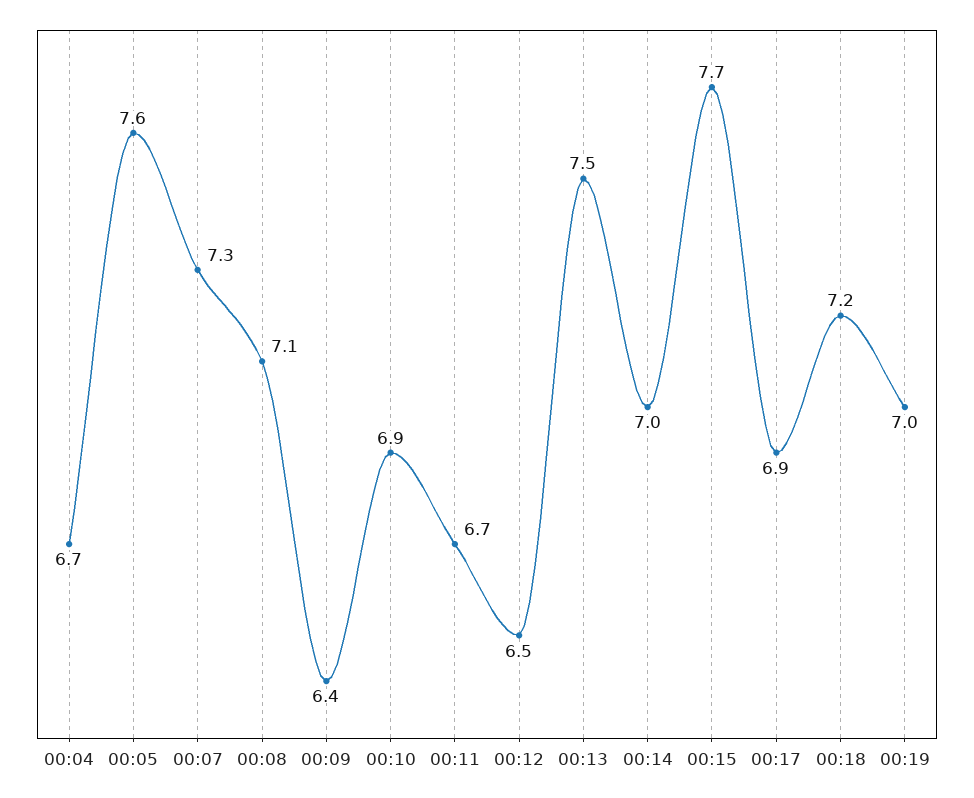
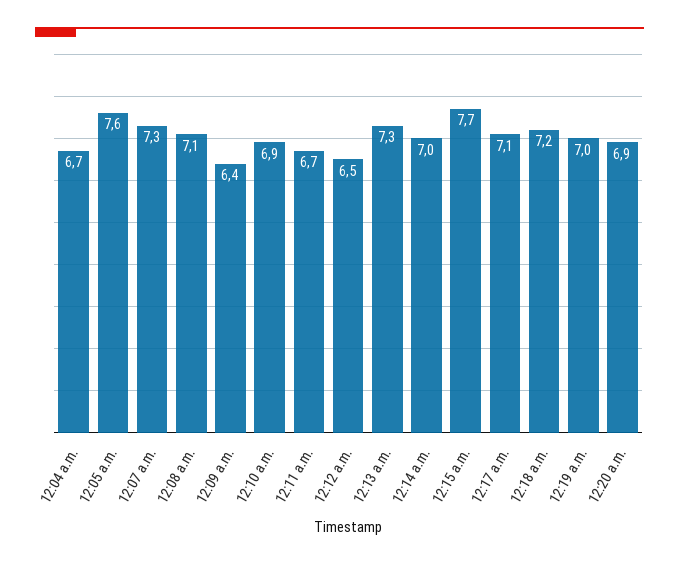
00:13: 7.5 -> 7.3
00:17: 6.9 -> 7.1
12:20 a.m.: none -> 6.9

